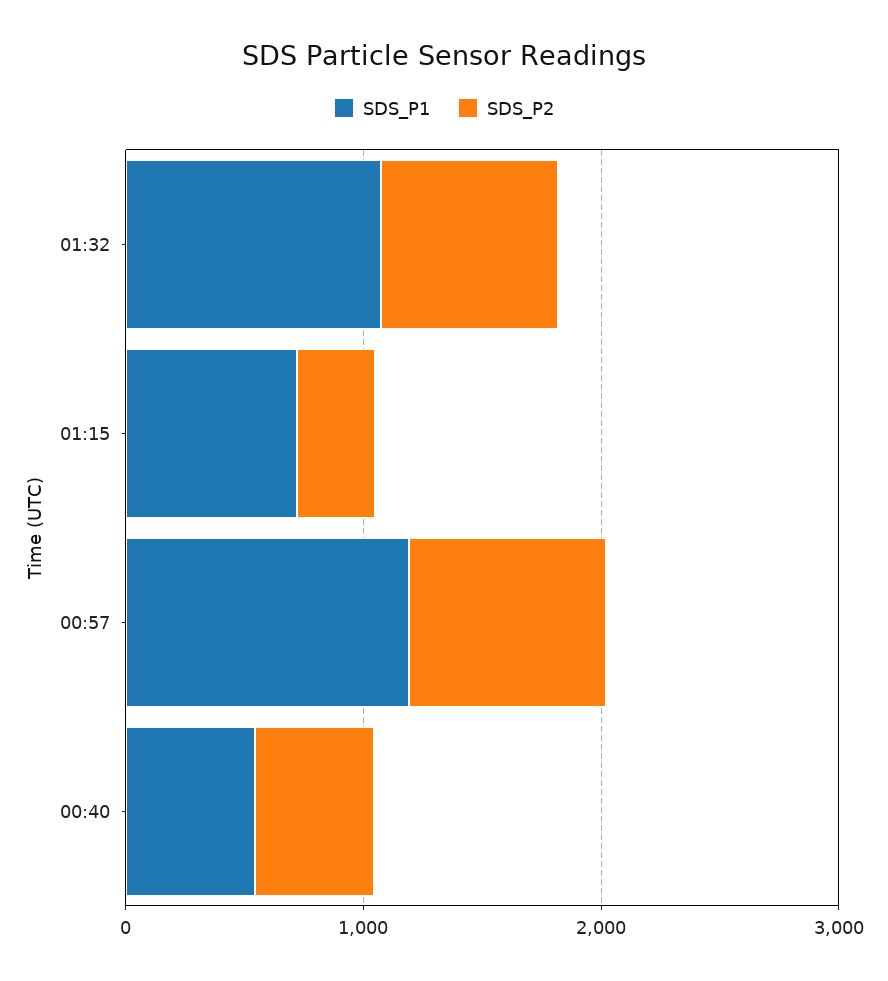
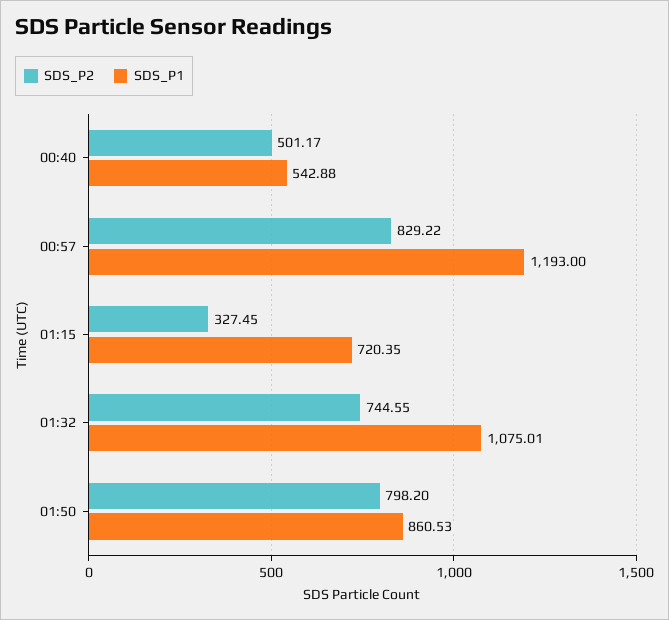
SDS_P2, 01:50: none -> 798.2
SDS_P1, 01:50: none -> 860.53

